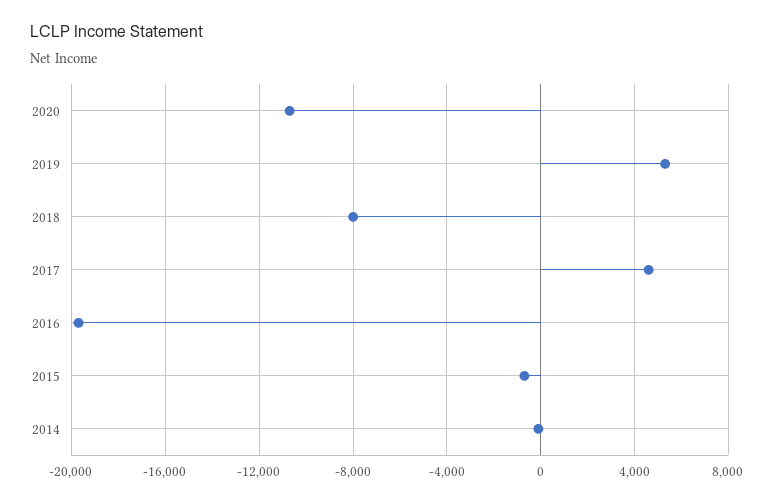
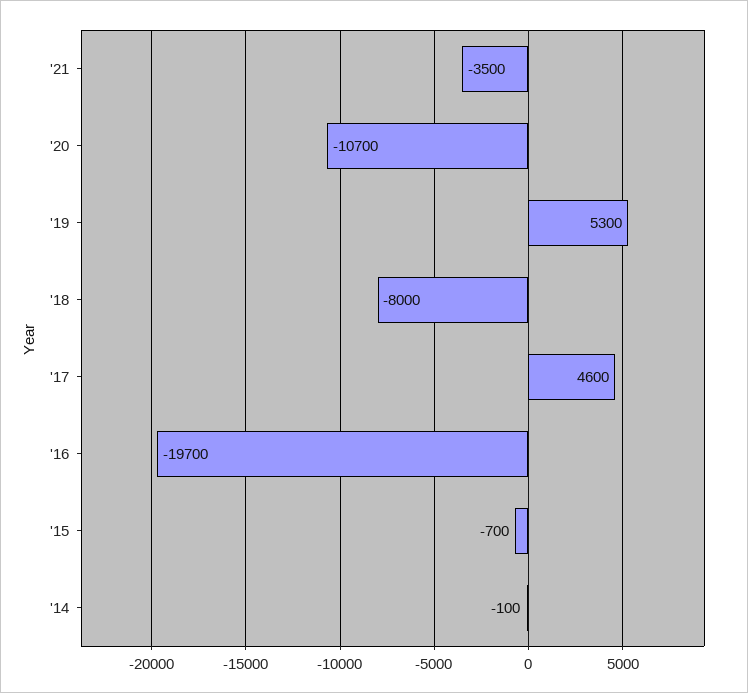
'21: none -> -3500

